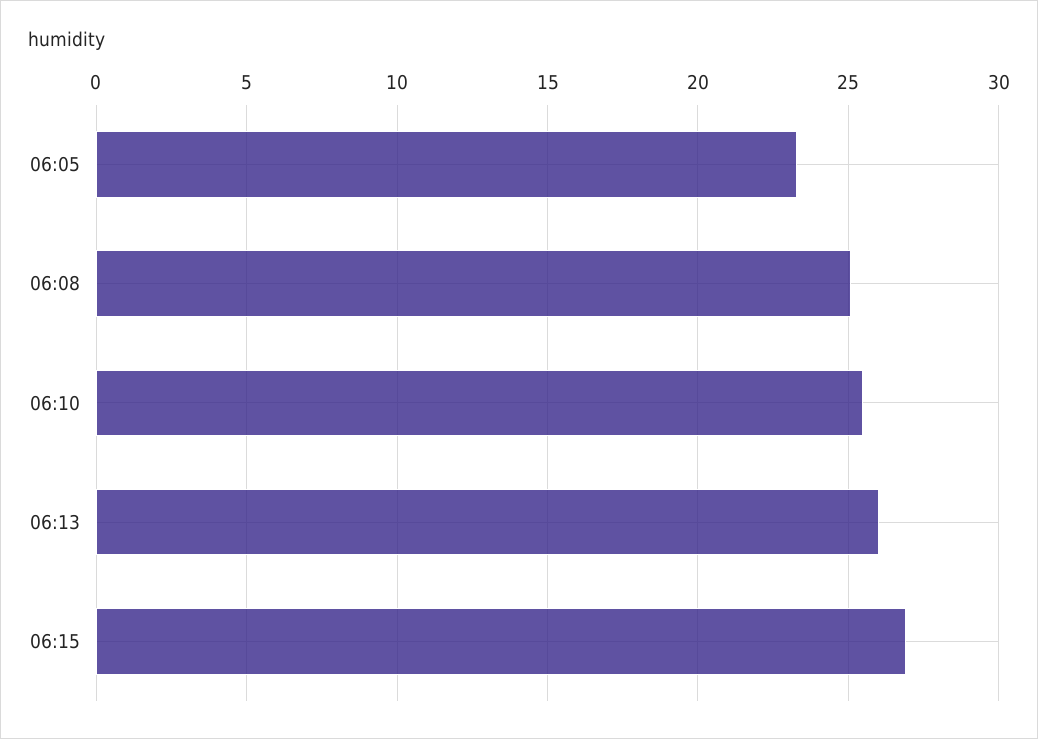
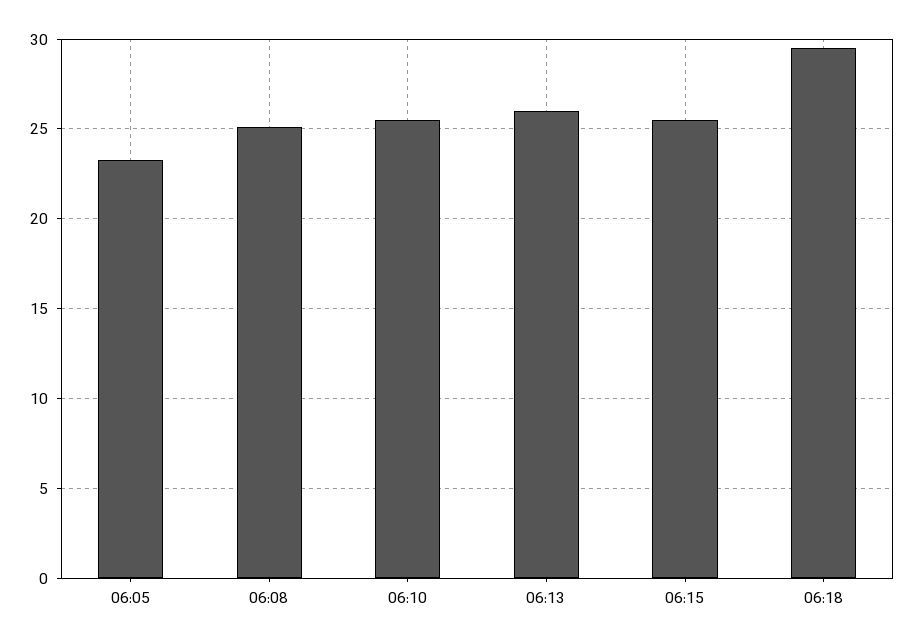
06:15: 27 -> 25.5
06:18: none -> 29.5

